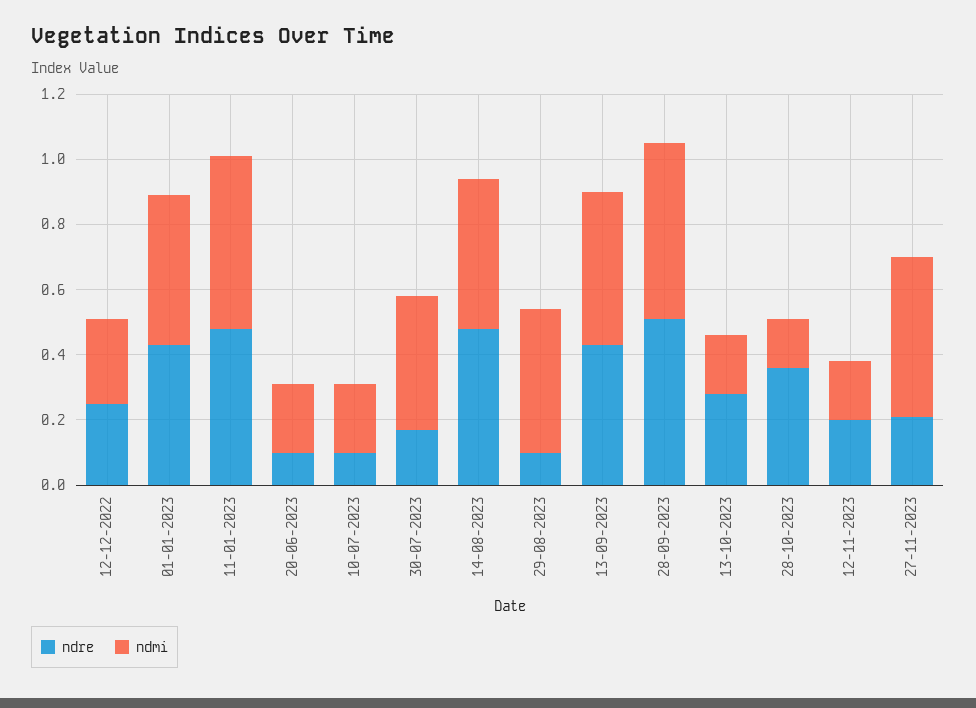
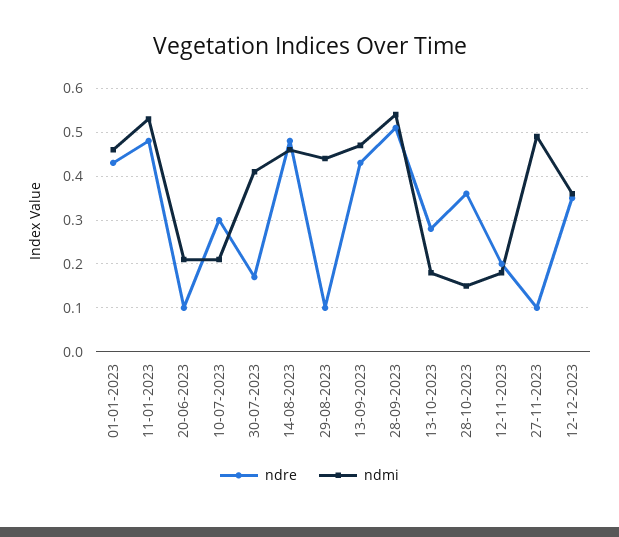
ndre, 12-12-2022: 0.25 -> none
ndmi, 12-12-2022: 0.25 -> none
ndre, 10-07-2023: 0.1 -> 0.3
ndre, 27-11-2023: 0.2 -> 0.1
ndre, 12-12-2023: none -> 0.35
ndmi, 12-12-2023: none -> 0.35

